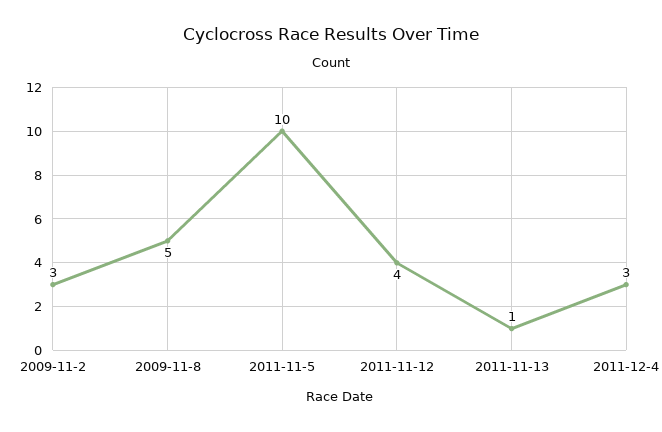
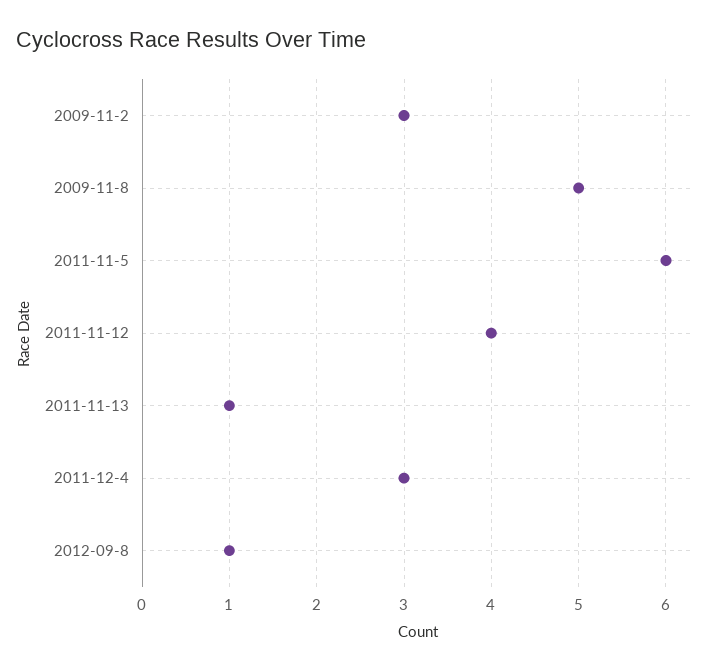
2011-11-5: 10 -> 6
2012-09-8: none -> 1

